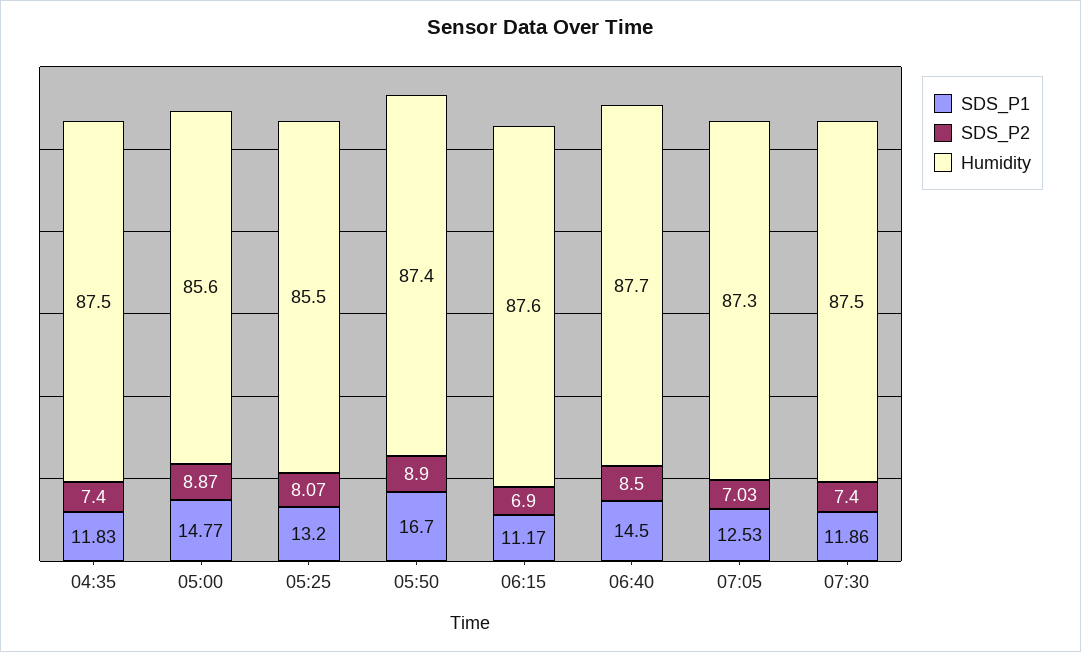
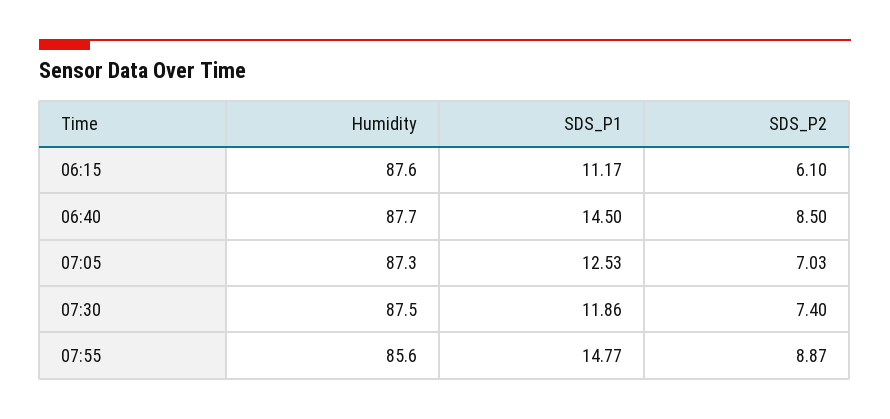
SDS_P1, 04:35: 11.83 -> none
SDS_P2, 04:35: 7.4 -> none
Humidity, 04:35: 87.5 -> none
SDS_P1, 05:00: 14.77 -> none
SDS_P2, 05:00: 8.87 -> none
Humidity, 05:00: 85.6 -> none
SDS_P1, 05:25: 13.2 -> none
SDS_P2, 05:25: 8.07 -> none
Humidity, 05:25: 85.5 -> none
SDS_P1, 05:50: 16.7 -> none
SDS_P2, 05:50: 8.9 -> none
Humidity, 05:50: 87.4 -> none
SDS_P2, 06:15: 6.9 -> 6.1
Humidity, 07:55: none -> 85.6
SDS_P1, 07:55: none -> 14.77
SDS_P2, 07:55: none -> 8.87

